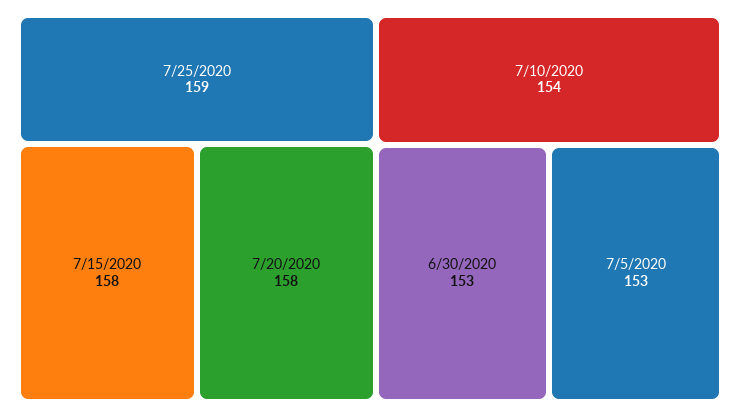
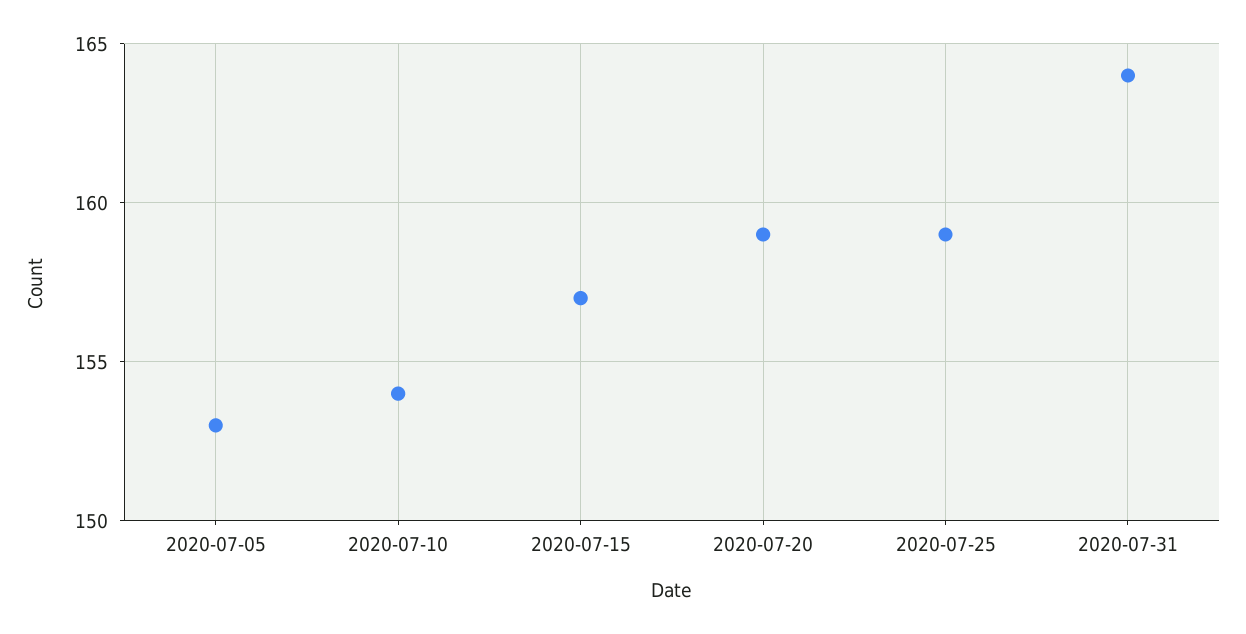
7/15/2020: 158 -> 157
7/20/2020: 158 -> 159
6/30/2020: 153 -> none
2020-07-31: none -> 164

